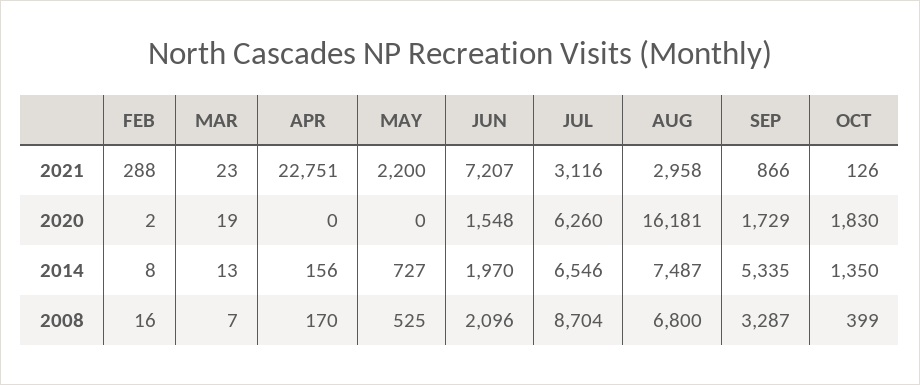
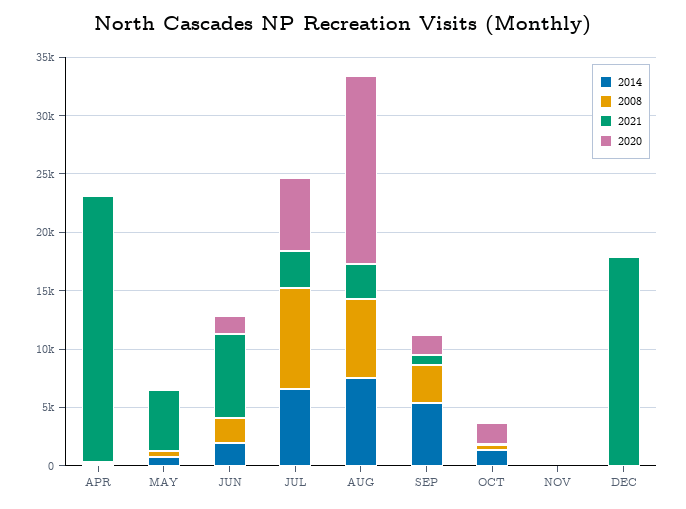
2021, FEB: 288 -> none
2021, MAR: 23 -> none
2021, MAY: 2200 -> 5000
2020, FEB: 2 -> none
2020, MAR: 19 -> none
2014, FEB: 8 -> none
2014, MAR: 13 -> none
2008, FEB: 16 -> none
2008, MAR: 7 -> none
2014, NOV: none -> 0
2008, NOV: none -> 0
2021, NOV: none -> 0
2020, NOV: none -> 0
2014, DEC: none -> 0
2008, DEC: none -> 0
2021, DEC: none -> 18000
2020, DEC: none -> 0

